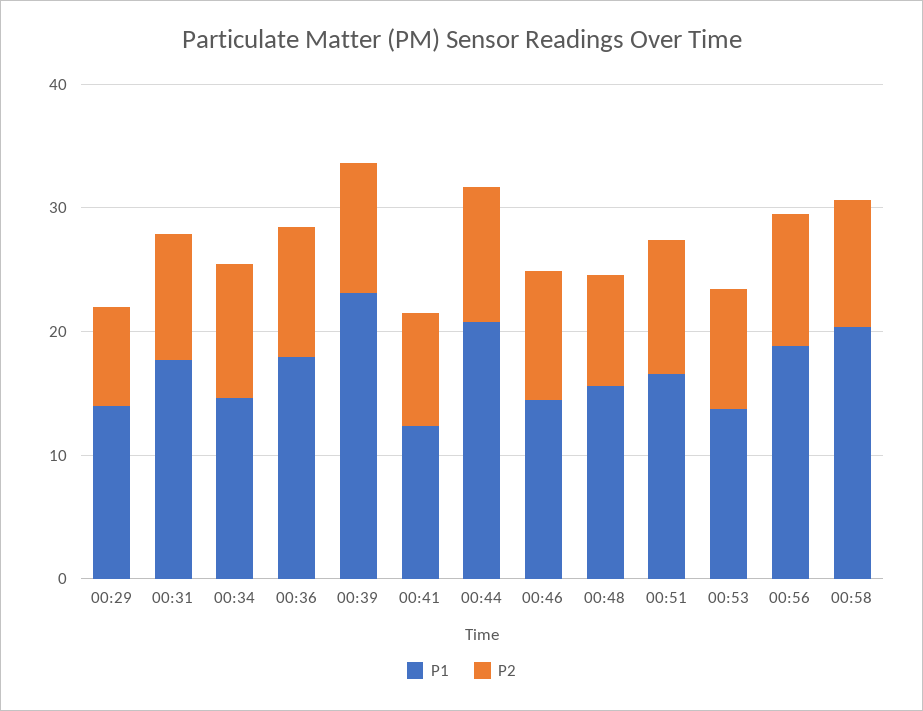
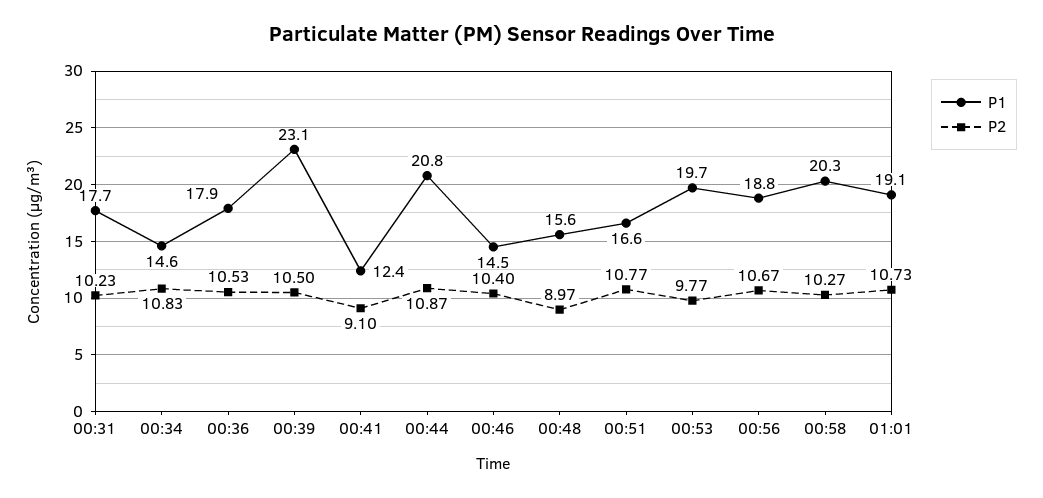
P1, 00:29: 14 -> none
P2, 00:29: 8 -> none
P1, 00:53: 14 -> 19.7
P1, 01:01: none -> 19.1
P2, 01:01: none -> 10.73

